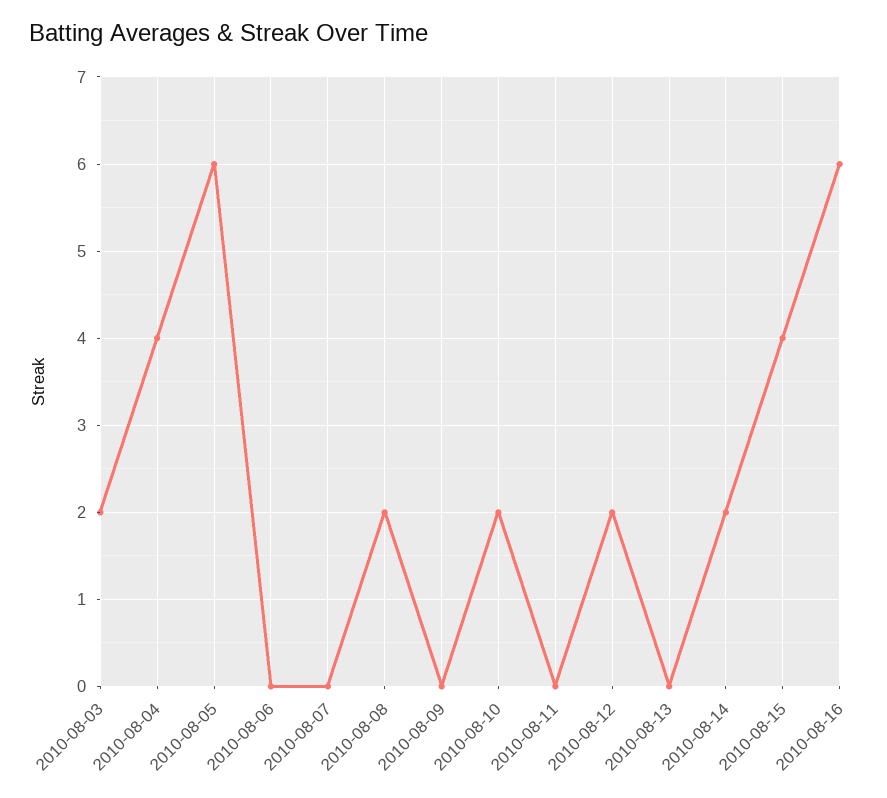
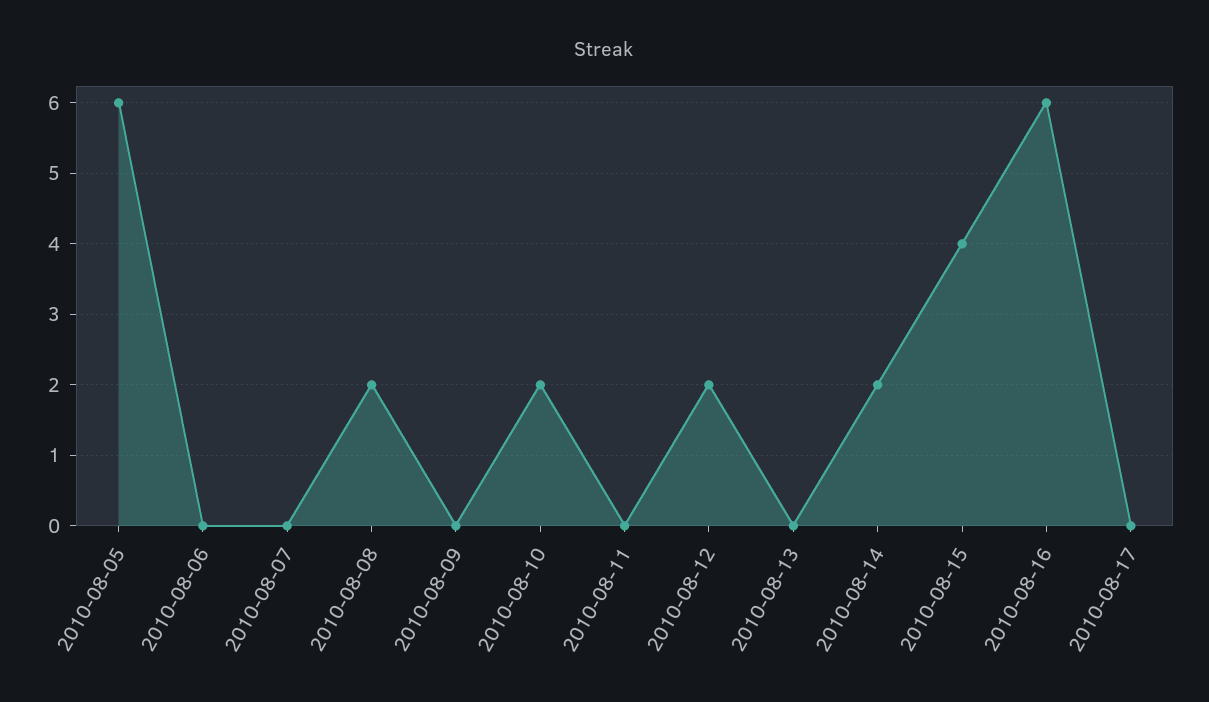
2010-08-03: 2 -> none
2010-08-04: 4 -> none
2010-08-17: none -> 0

